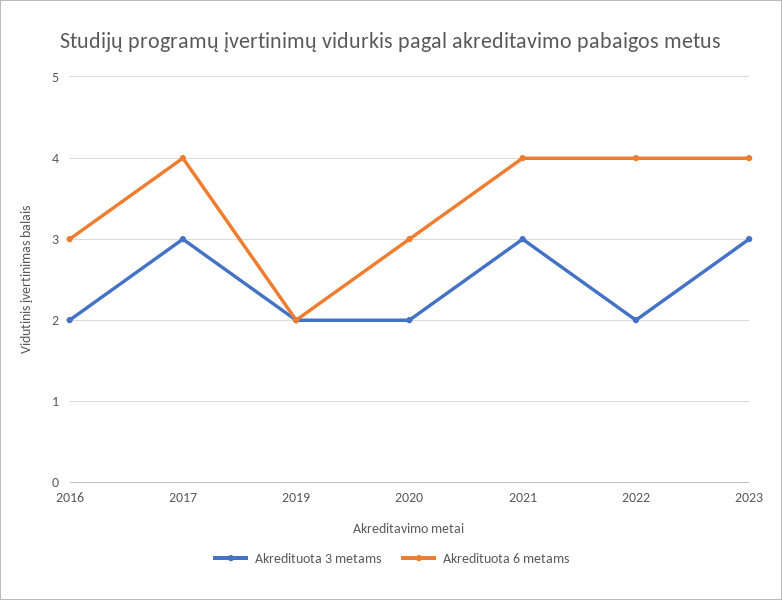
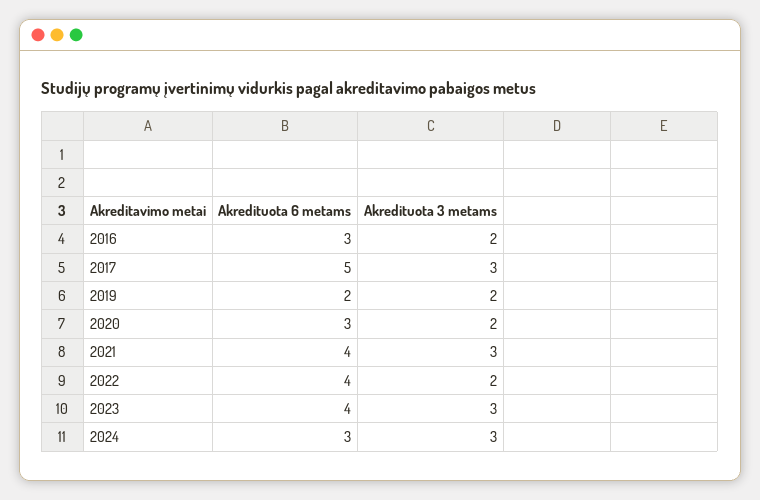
Akredituota 6 metams, 2017: 4 -> 5
Akredituota 6 metams, 2024: none -> 3
Akredituota 3 metams, 2024: none -> 3

